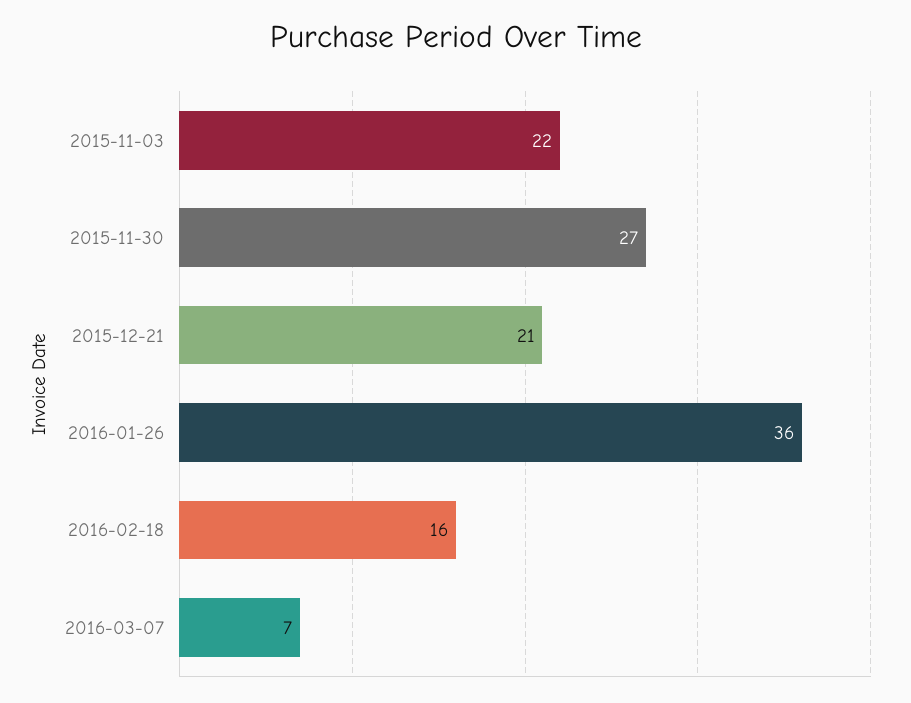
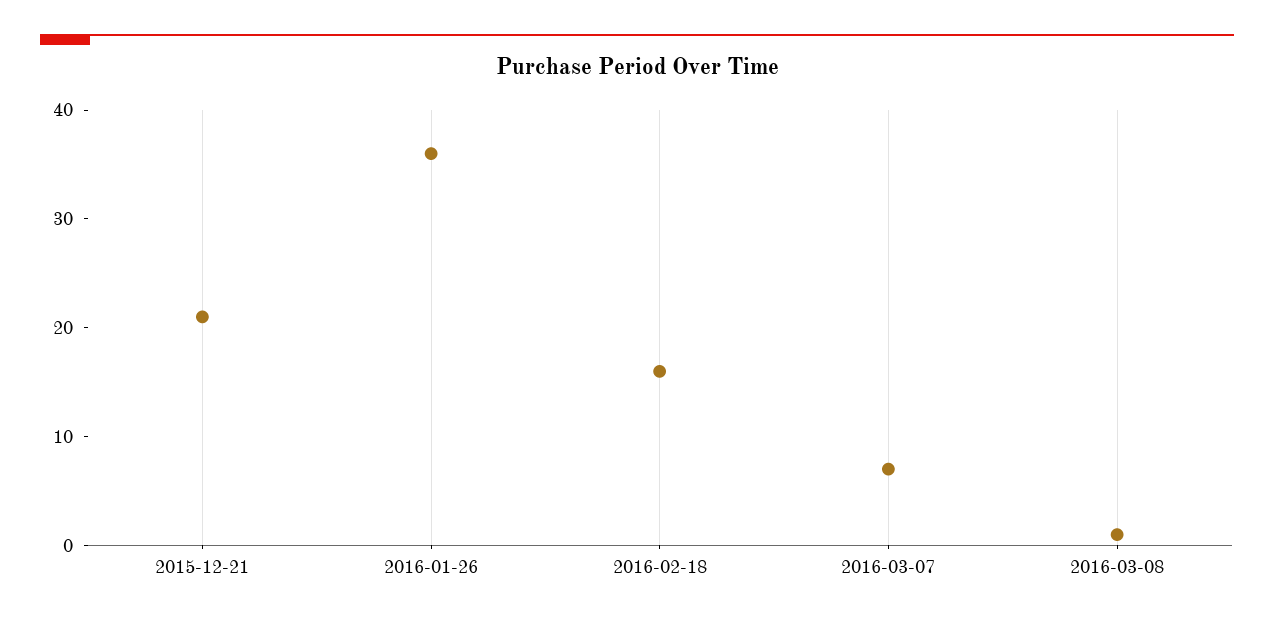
2015-11-03: 22 -> none
2015-11-30: 27 -> none
2016-03-08: none -> 1

